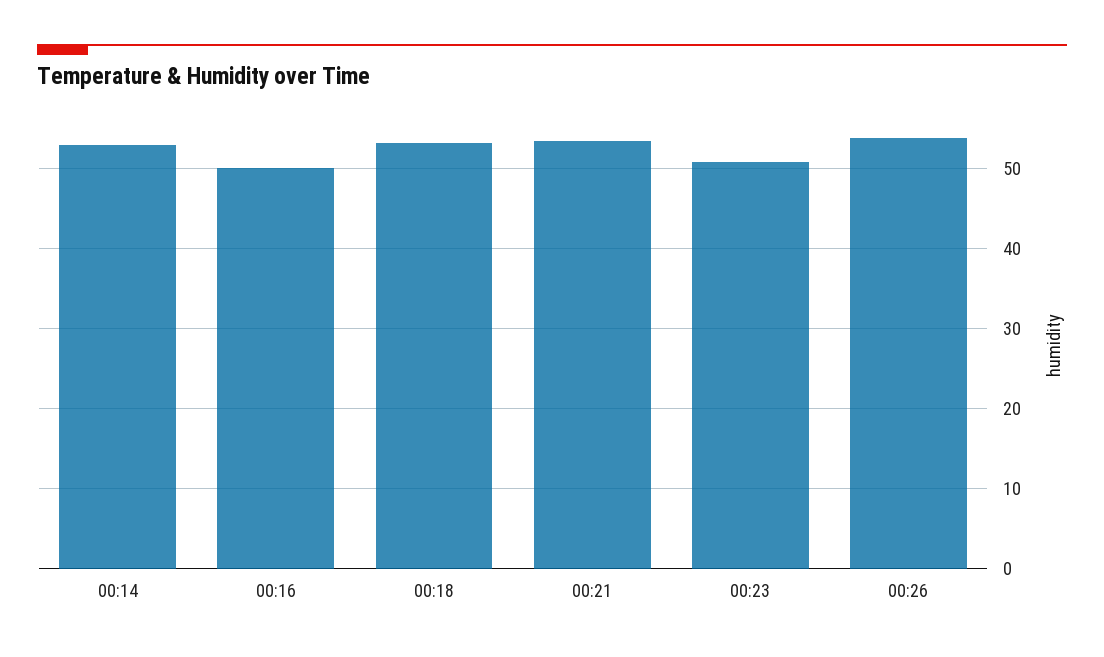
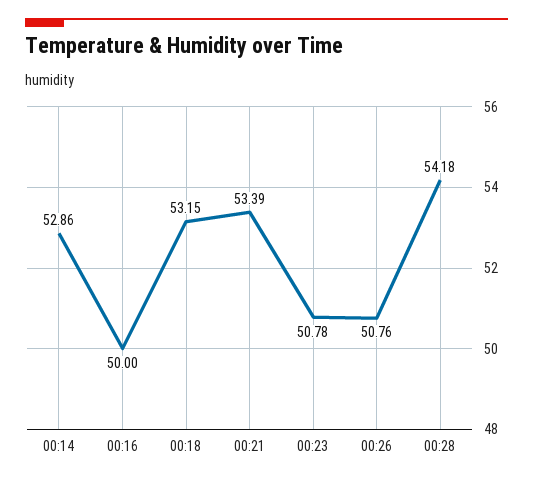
00:26: 54 -> 50.76
00:28: none -> 54.18

